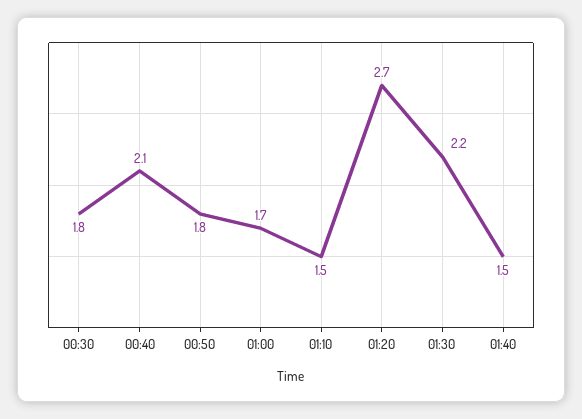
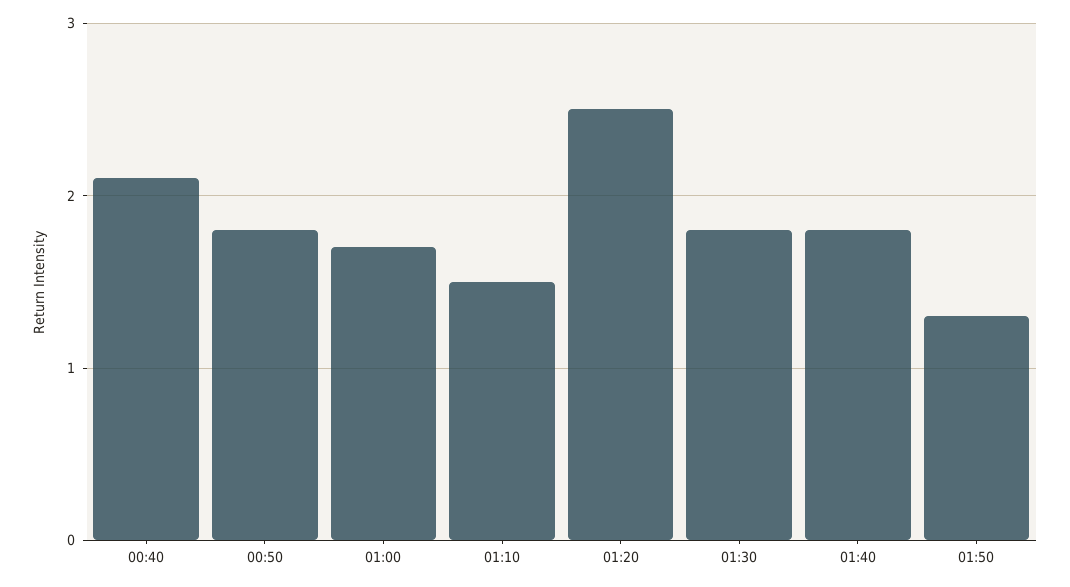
00:30: 1.8 -> none
01:20: 2.7 -> 2.5
01:30: 2.2 -> 1.8
01:40: 1.5 -> 1.8
01:50: none -> 1.3

